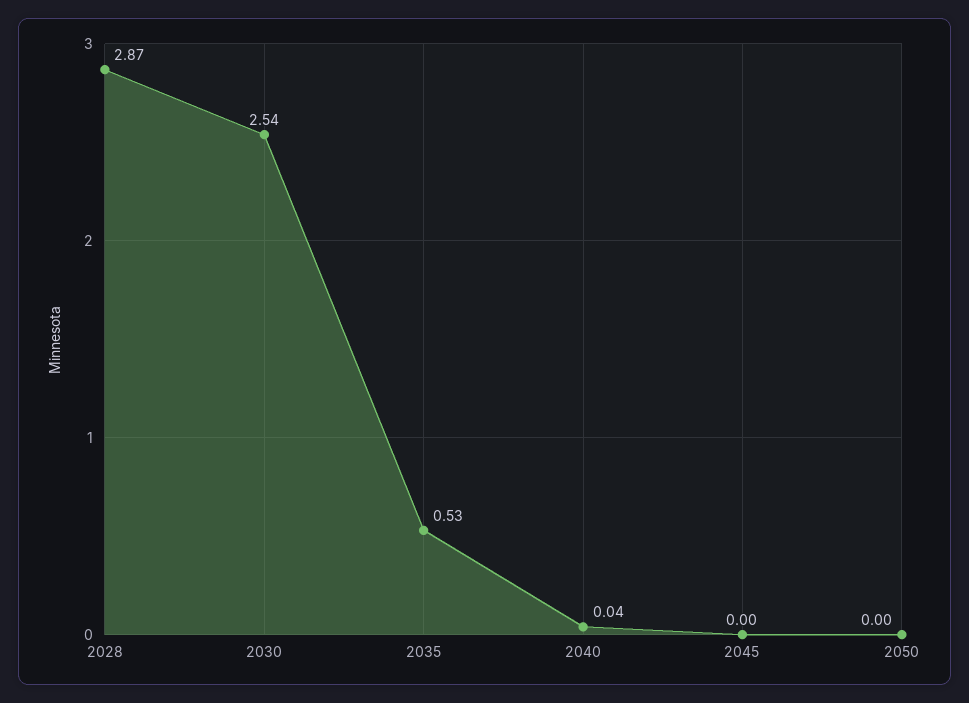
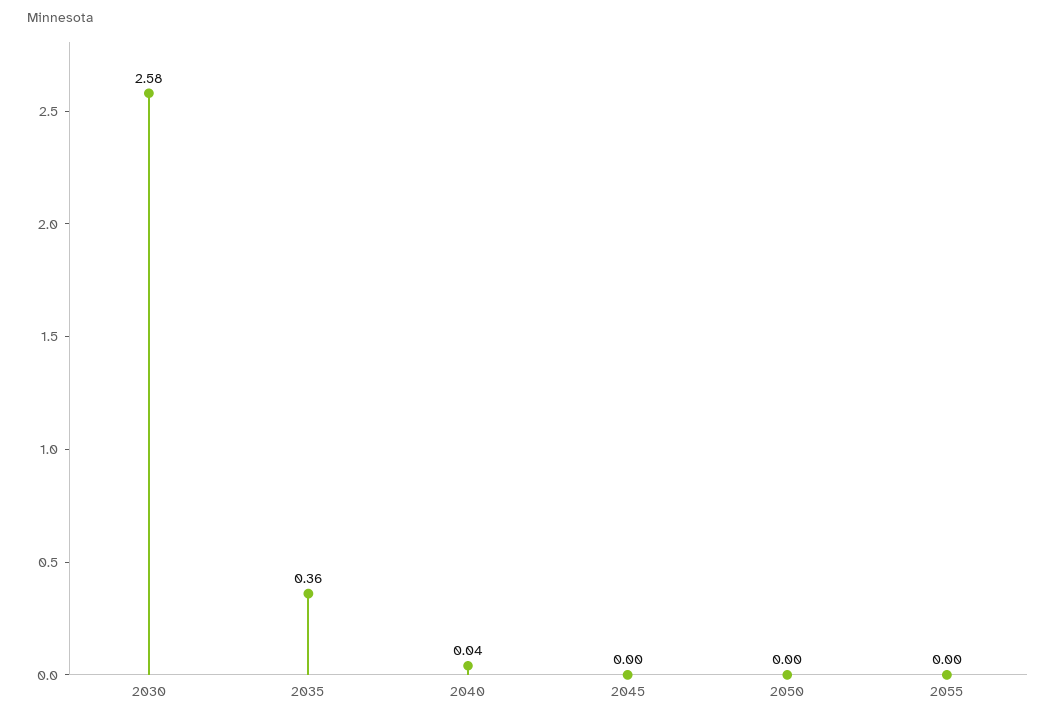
2028: 2.87 -> none
2030: 2.54 -> 2.58
2035: 0.53 -> 0.36
2055: none -> 0

